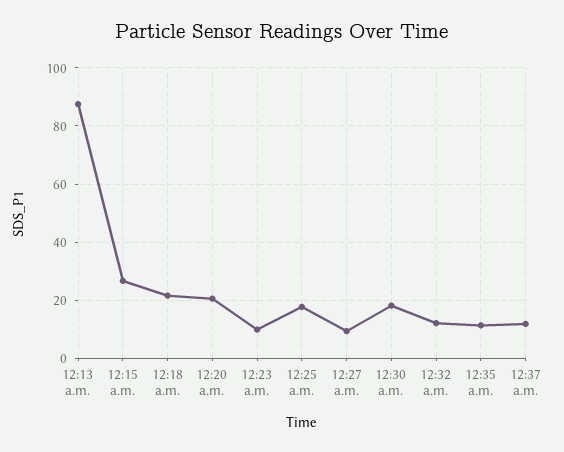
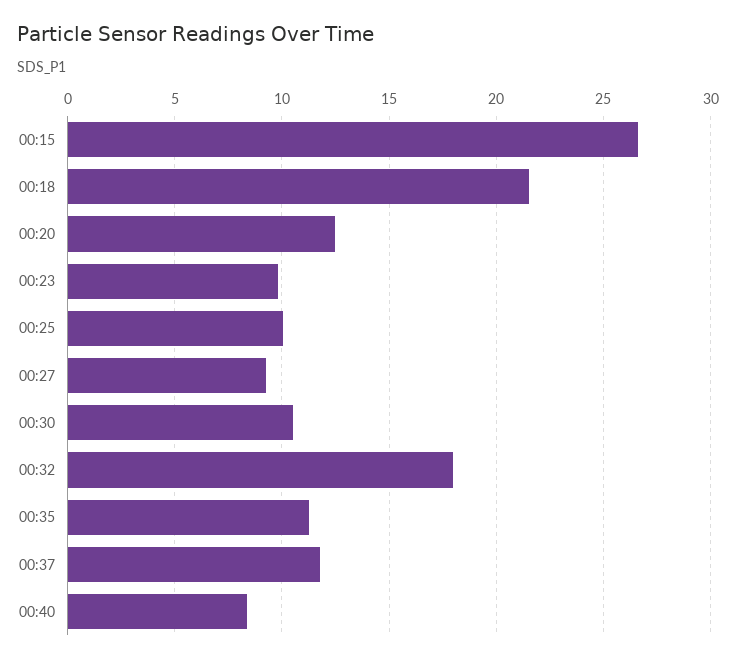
12:13 a.m.: 87.5 -> none
12:20 a.m.: 20 -> 12.5
12:25 a.m.: 17.5 -> 10
12:30 a.m.: 17.5 -> 10.5
12:32 a.m.: 12.5 -> 18
00:40: none -> 8.5

